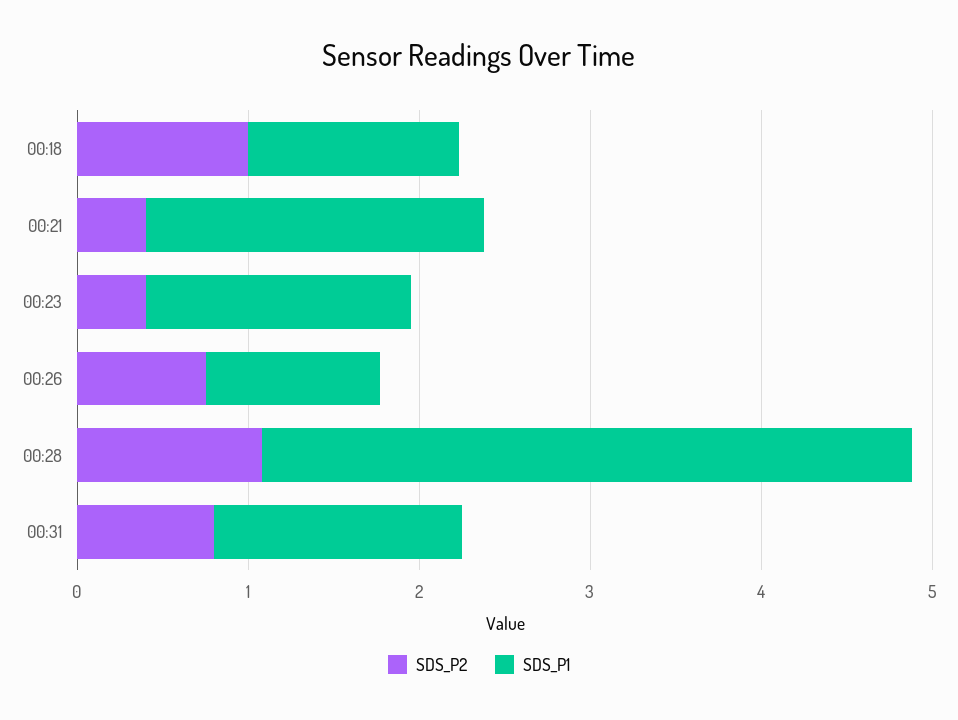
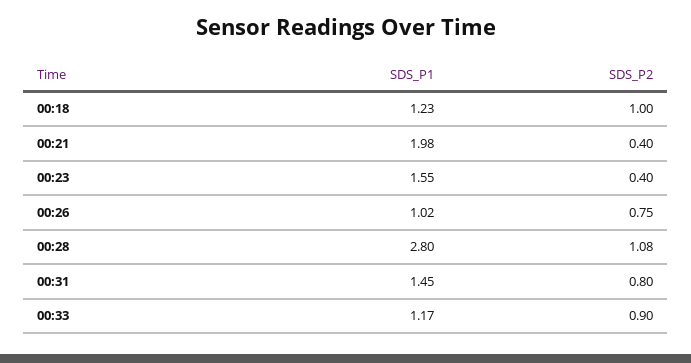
SDS_P1, 00:28: 3.8 -> 2.8
SDS_P1, 00:33: none -> 1.17
SDS_P2, 00:33: none -> 0.9

